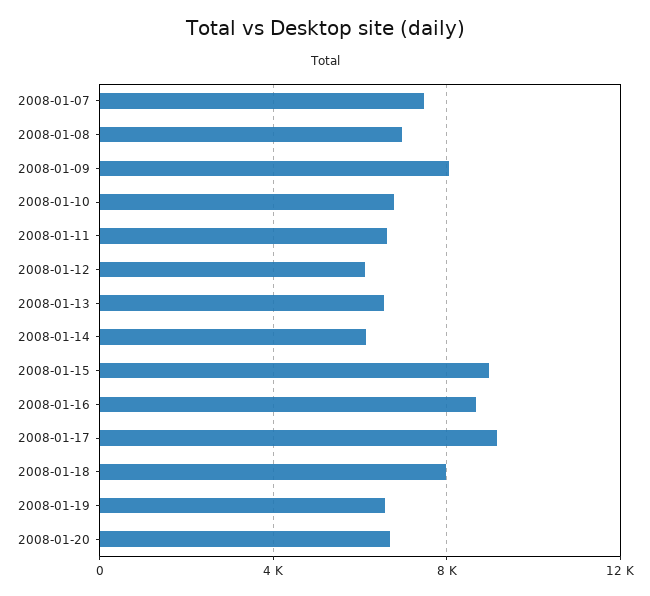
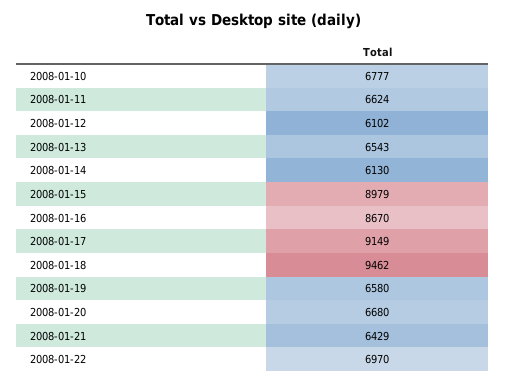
2008-01-07: 7500 -> none
2008-01-08: 7000 -> none
2008-01-09: 8000 -> none
2008-01-18: 8000 -> 9462
2008-01-21: none -> 6429
2008-01-22: none -> 6970

